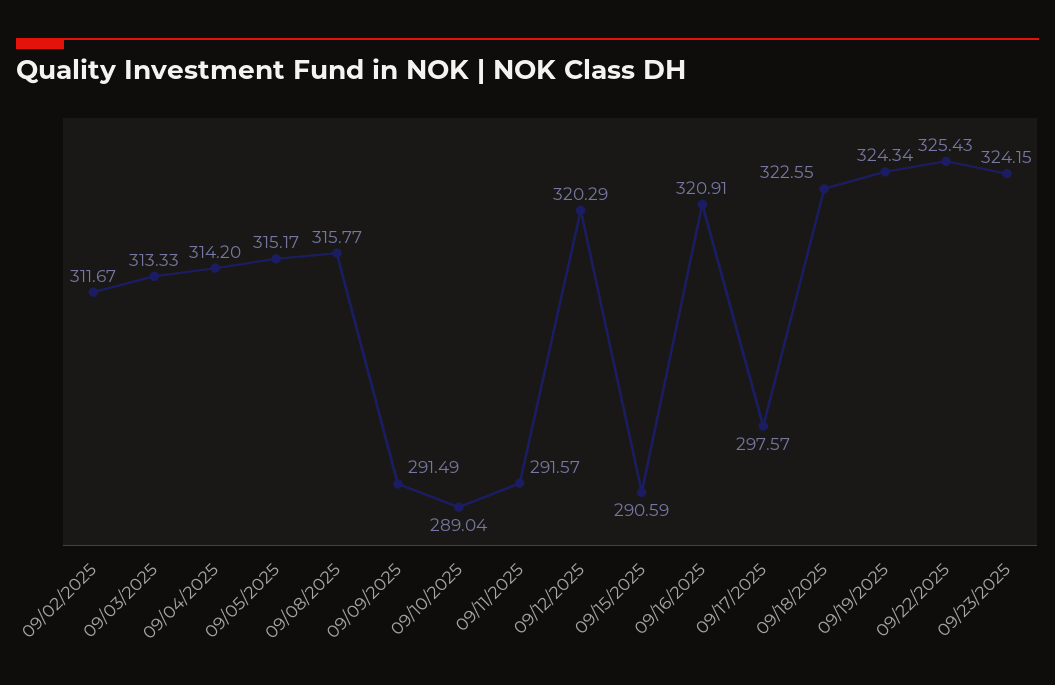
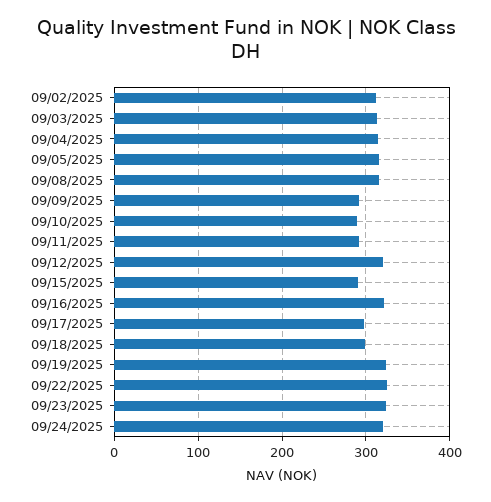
09/18/2025: 322.55 -> 300
09/24/2025: none -> 320

